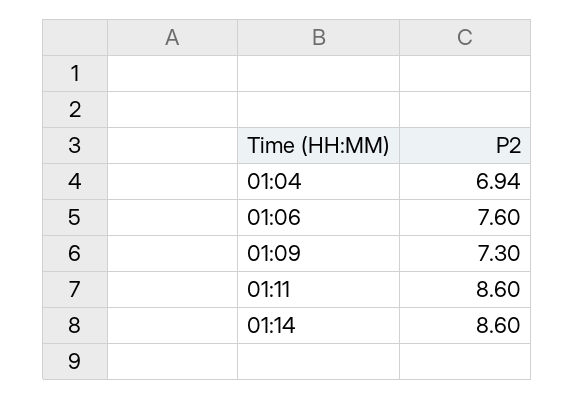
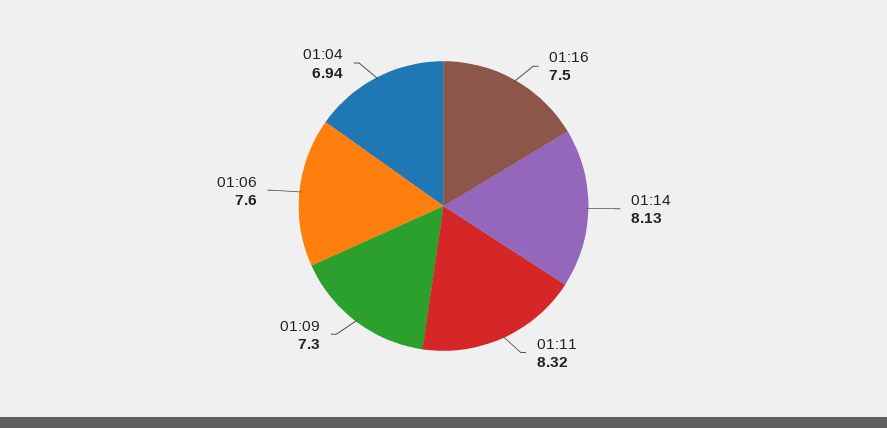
01:11: 8.6 -> 8.32
01:14: 8.6 -> 8.13
01:16: none -> 7.5

